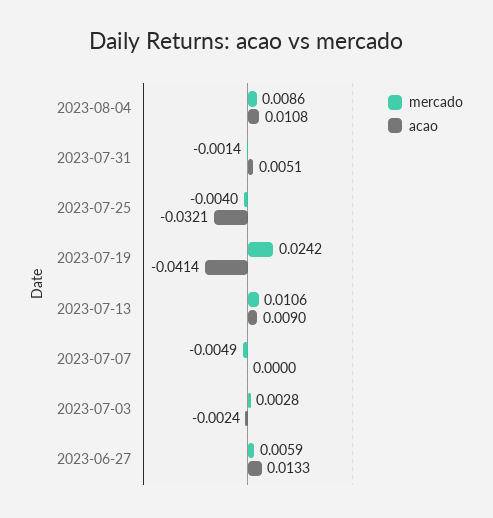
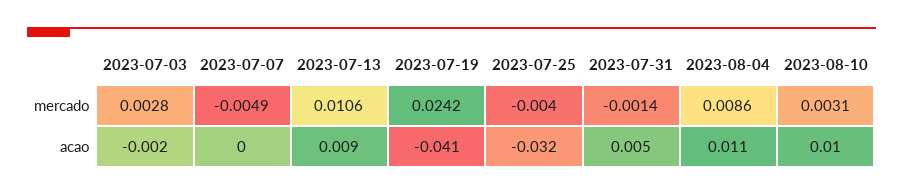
mercado, 2023-06-27: 0.0059 -> none
acao, 2023-06-27: 0.0133 -> none
mercado, 2023-08-10: none -> 0.0031
acao, 2023-08-10: none -> 0.01

